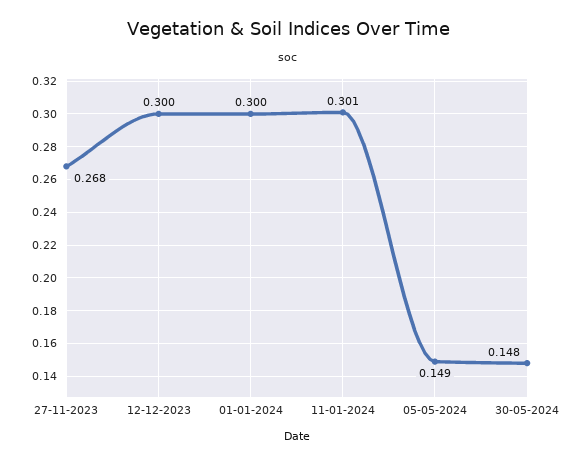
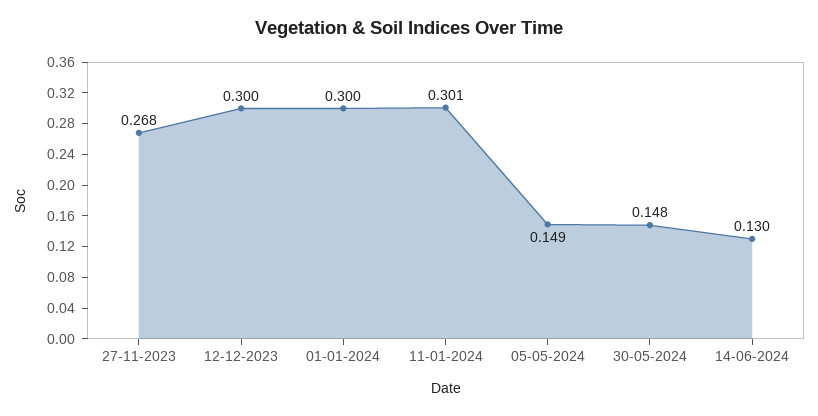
14-06-2024: none -> 0.13

